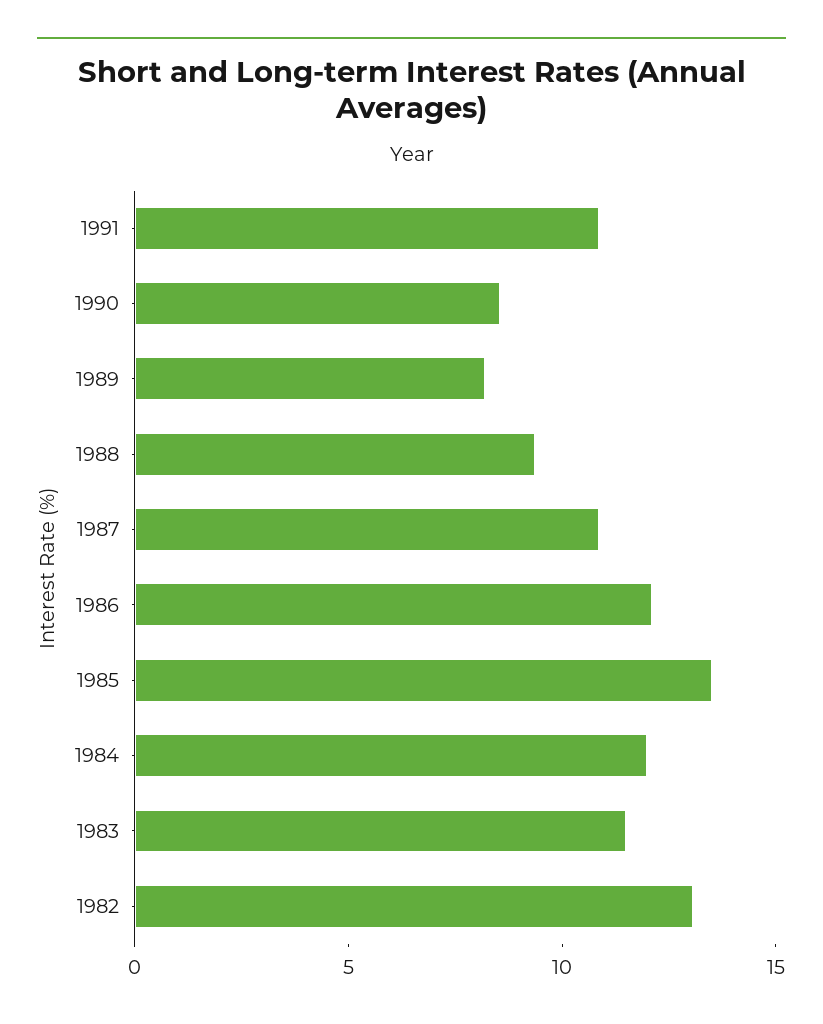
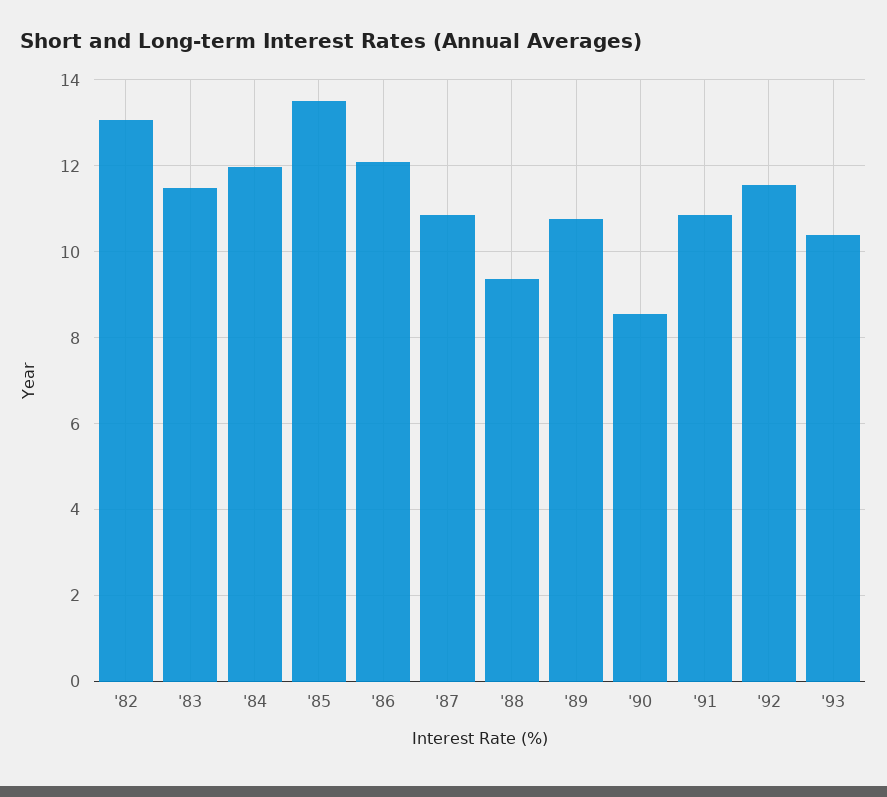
1989: 8 -> 10.8
'92: none -> 11.6
'93: none -> 10.4

